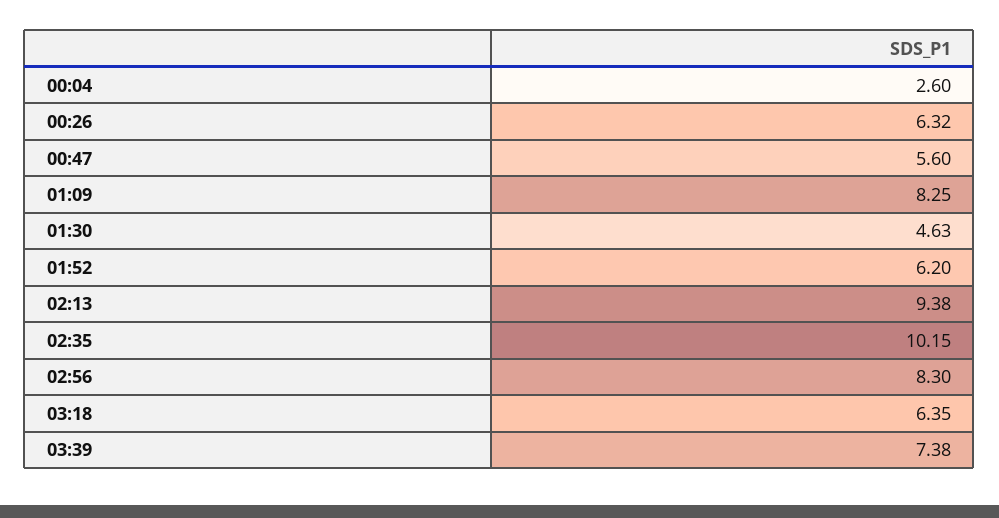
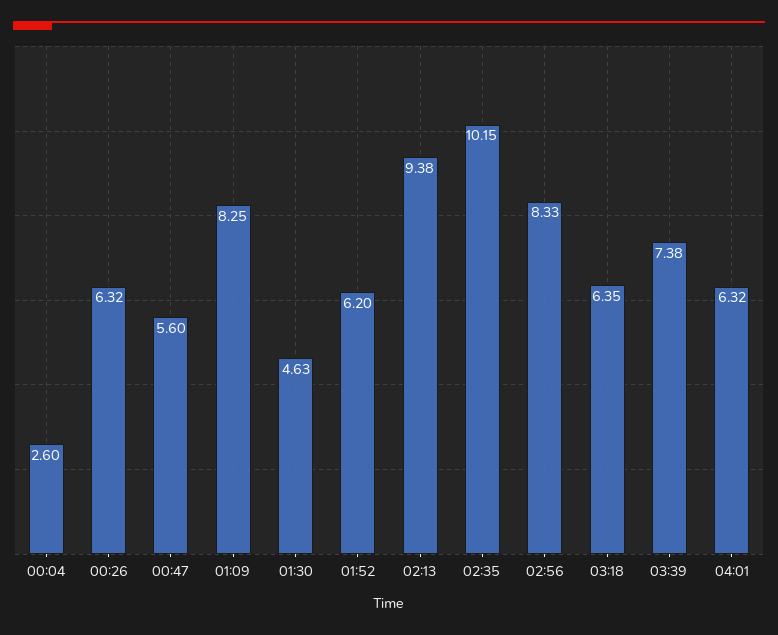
02:56: 8.3 -> 8.33
04:01: none -> 6.32

